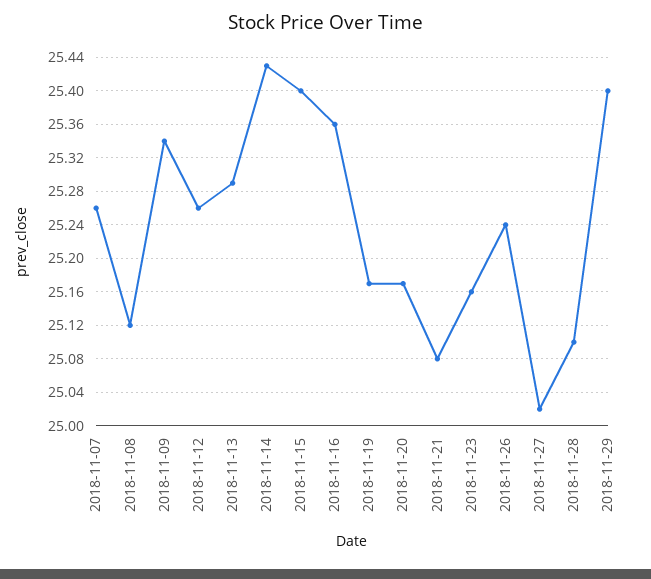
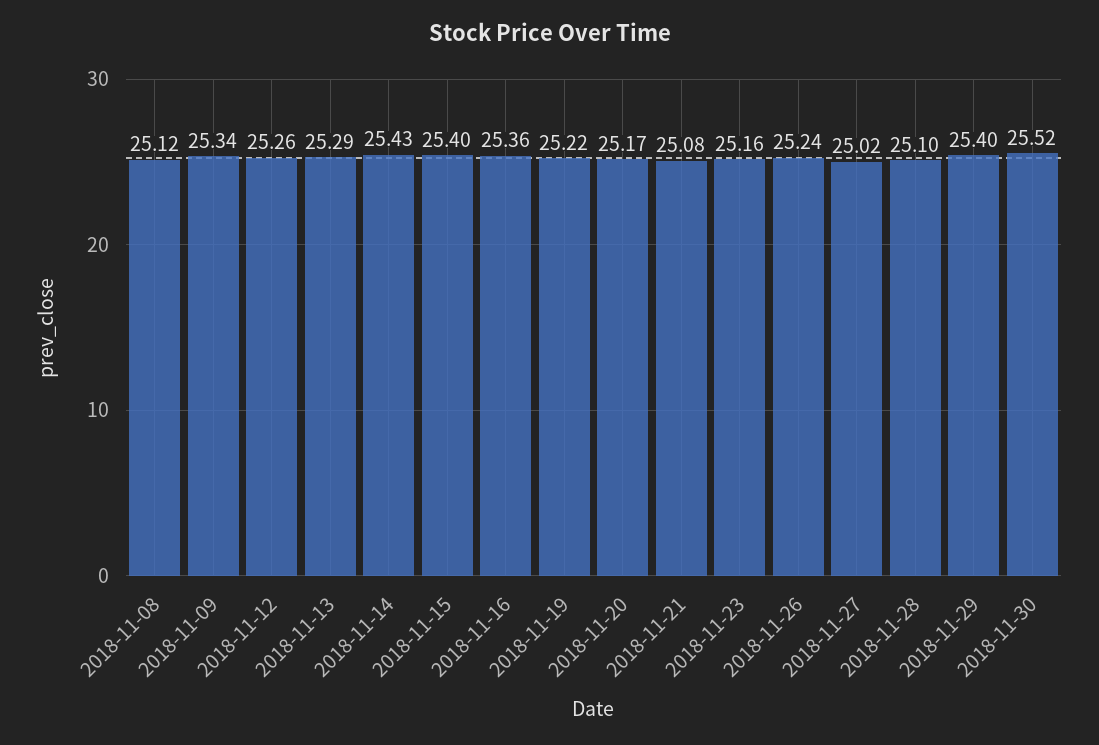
2018-11-07: 25.26 -> none
2018-11-19: 25.17 -> 25.22
2018-11-30: none -> 25.52

